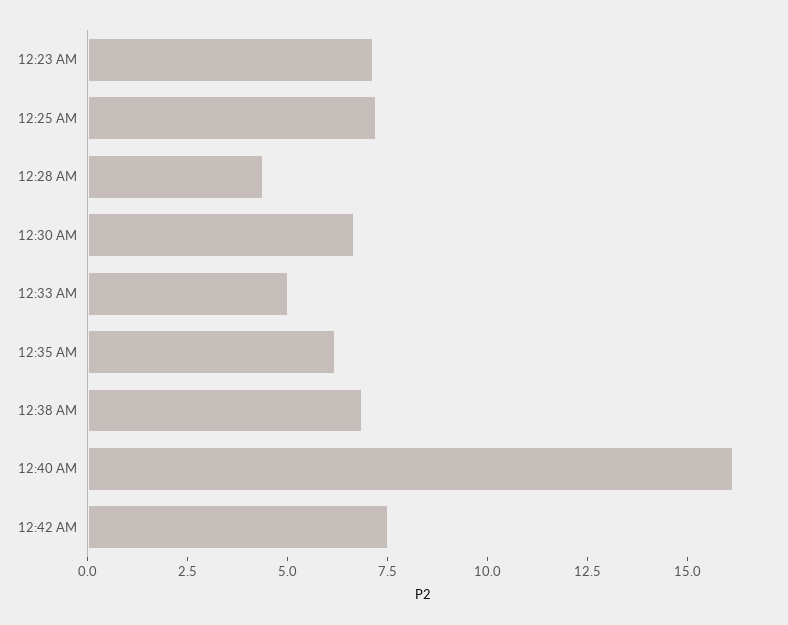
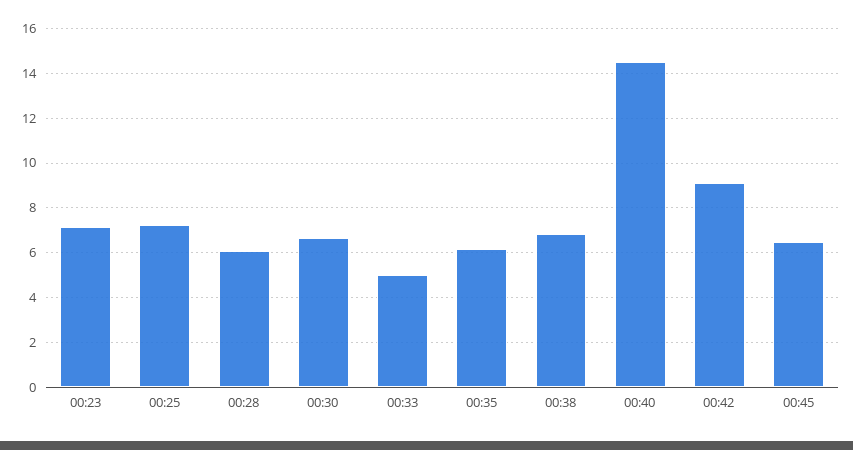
12:28 AM: 4.5 -> 6
12:40 AM: 16 -> 14.5
12:42 AM: 7.5 -> 9
00:45: none -> 6.5

